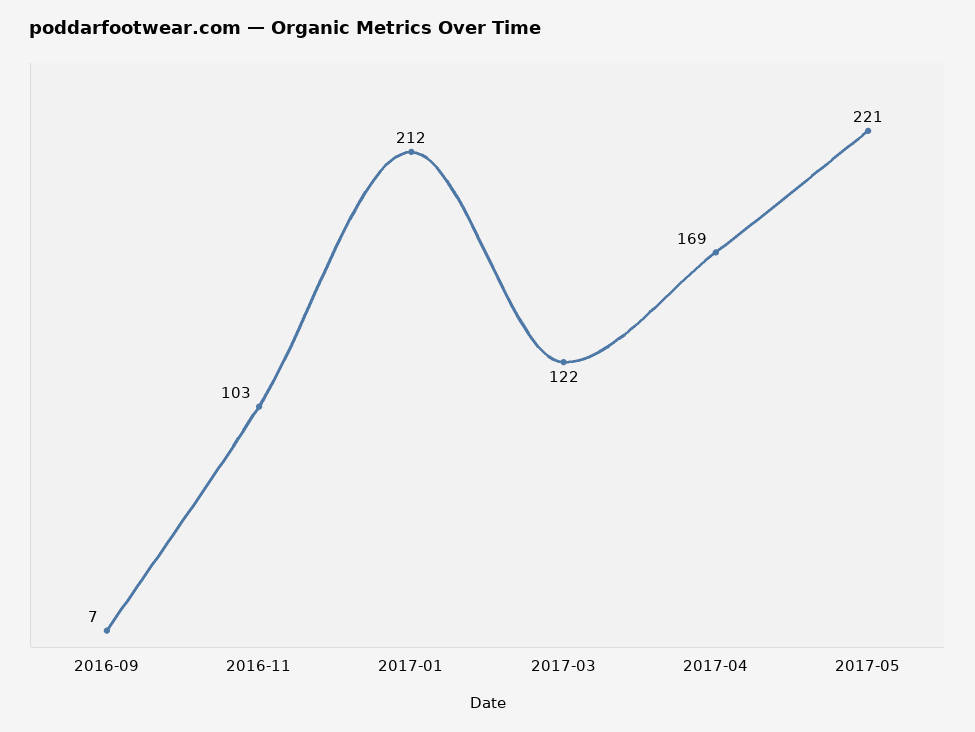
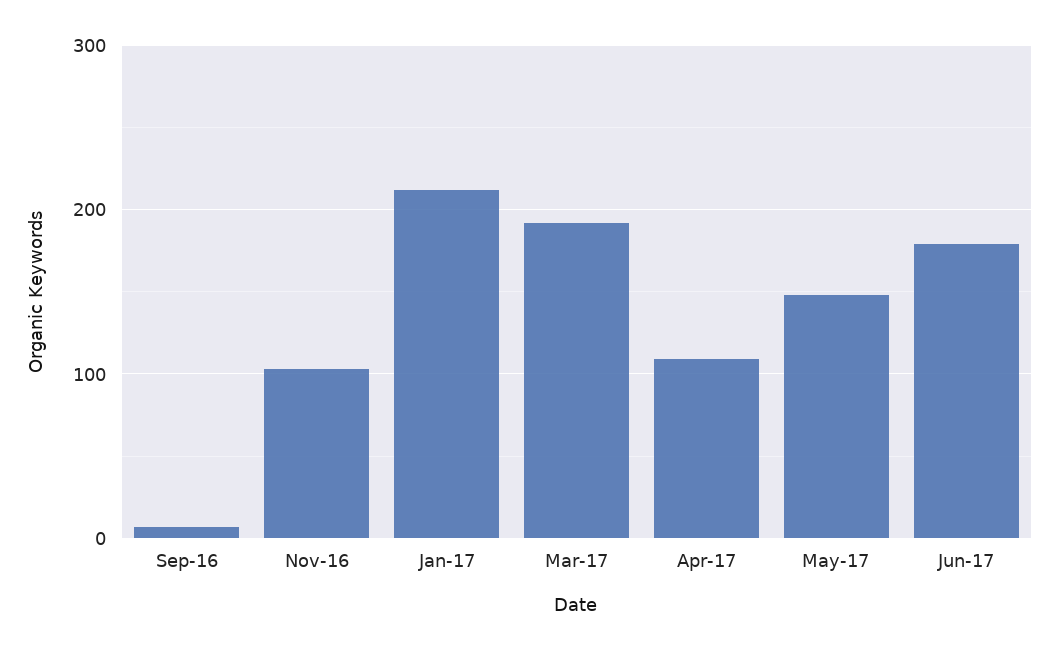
2017-03: 122 -> 190
2017-04: 169 -> 110
2017-05: 221 -> 150
Jun-17: none -> 180

